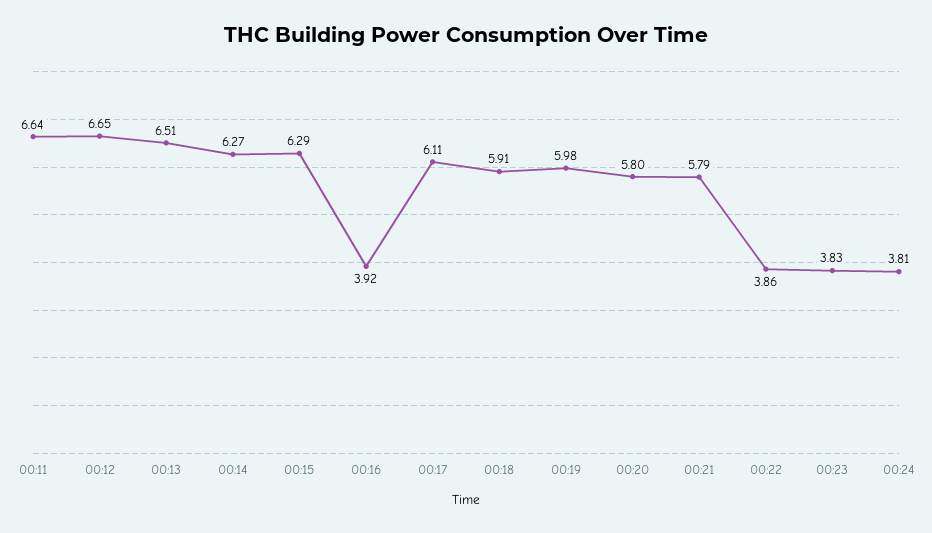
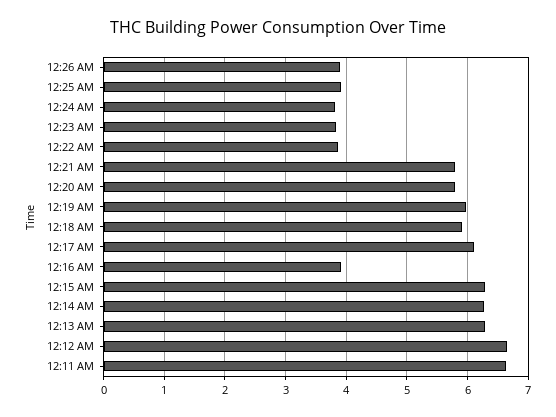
00:13: 6.51 -> 6.3
12:26 AM: none -> 3.9
12:25 AM: none -> 3.9

